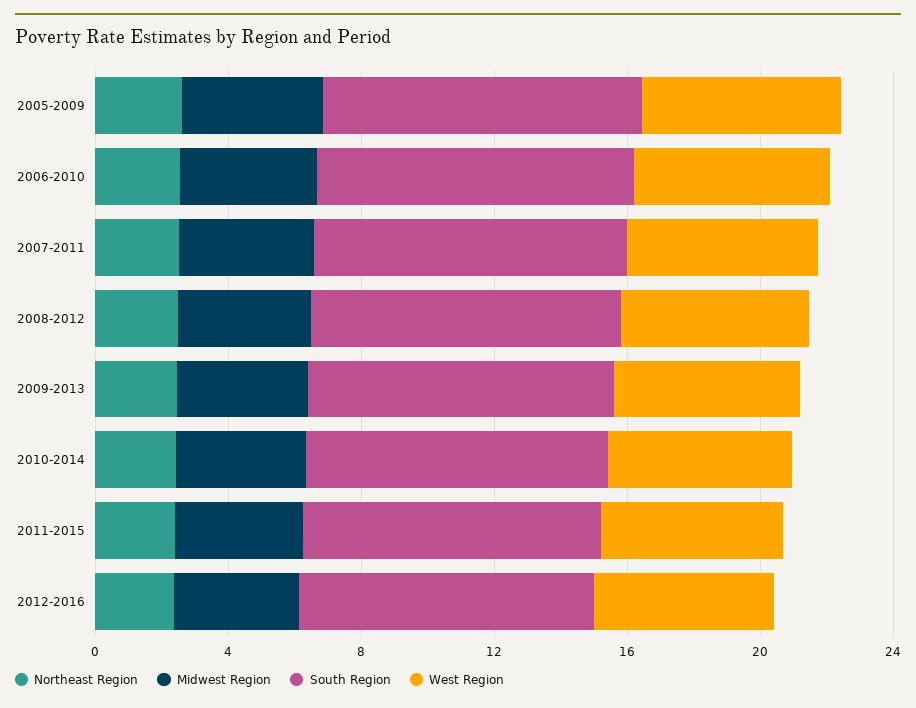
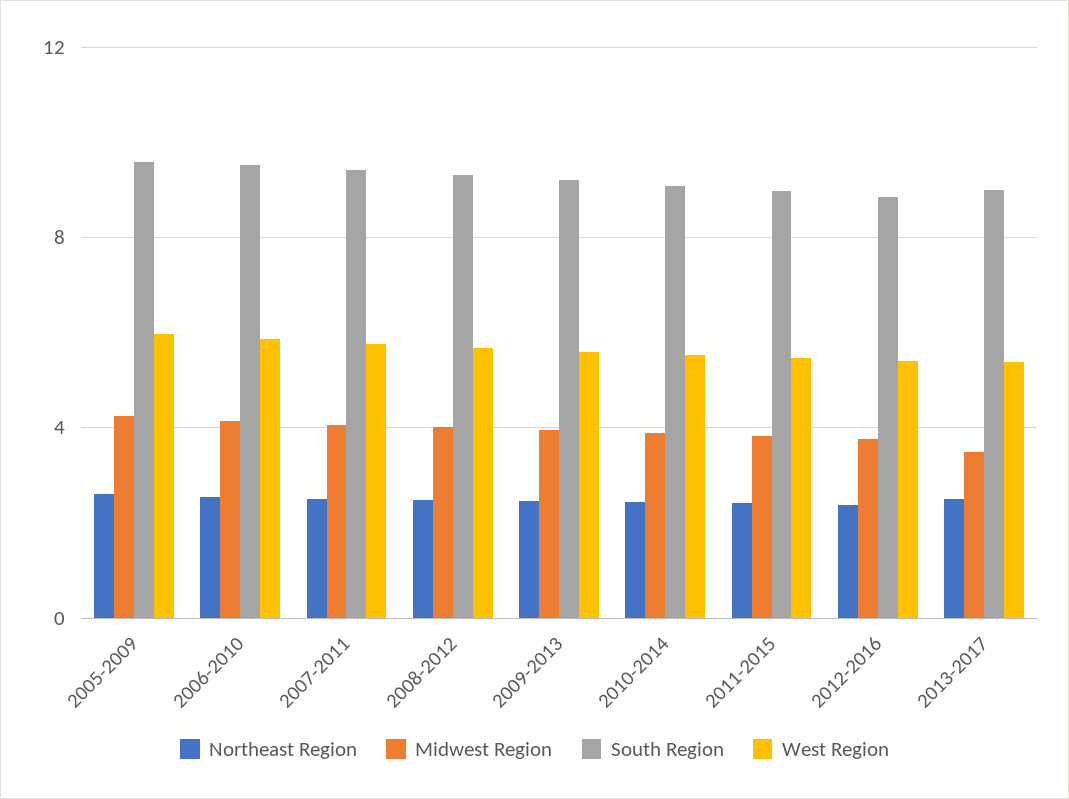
Northeast Region, 2013-2017: none -> 2.5
Midwest Region, 2013-2017: none -> 3.5
South Region, 2013-2017: none -> 9
West Region, 2013-2017: none -> 5.5

